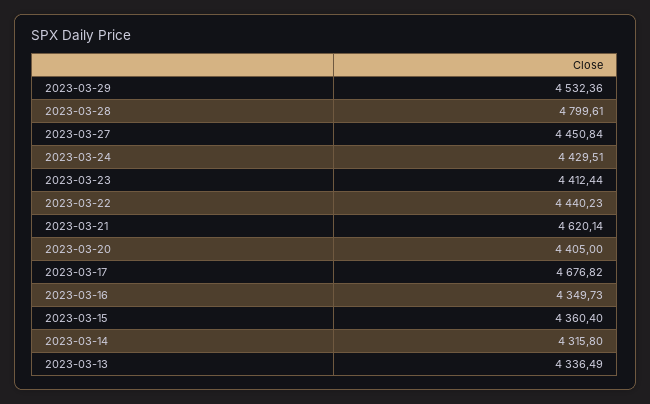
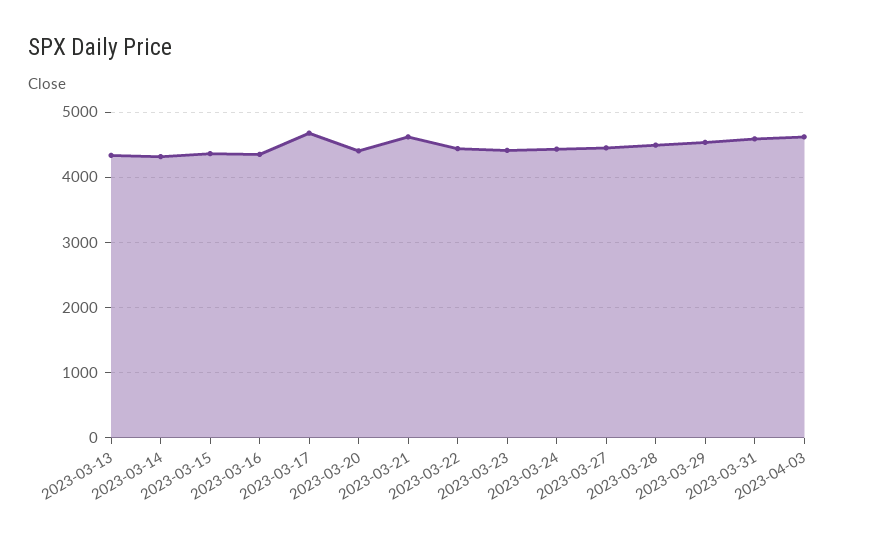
2023-03-28: 4799.61 -> 4500
2023-03-31: none -> 4600
2023-04-03: none -> 4600

